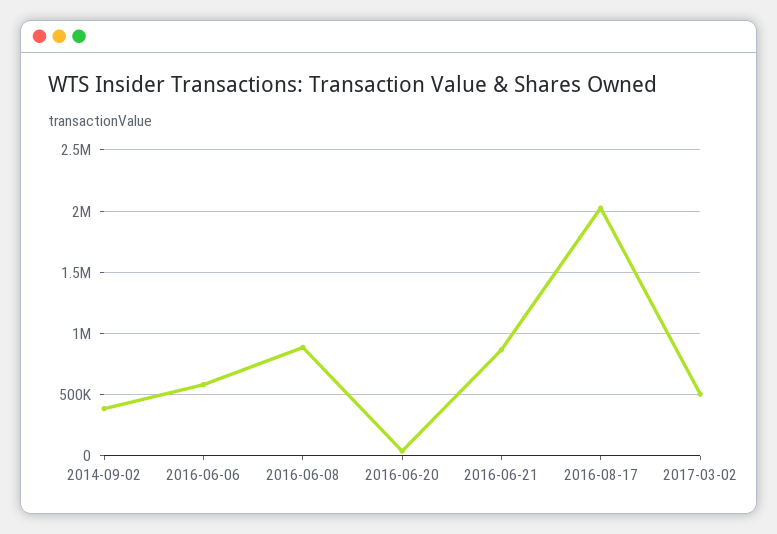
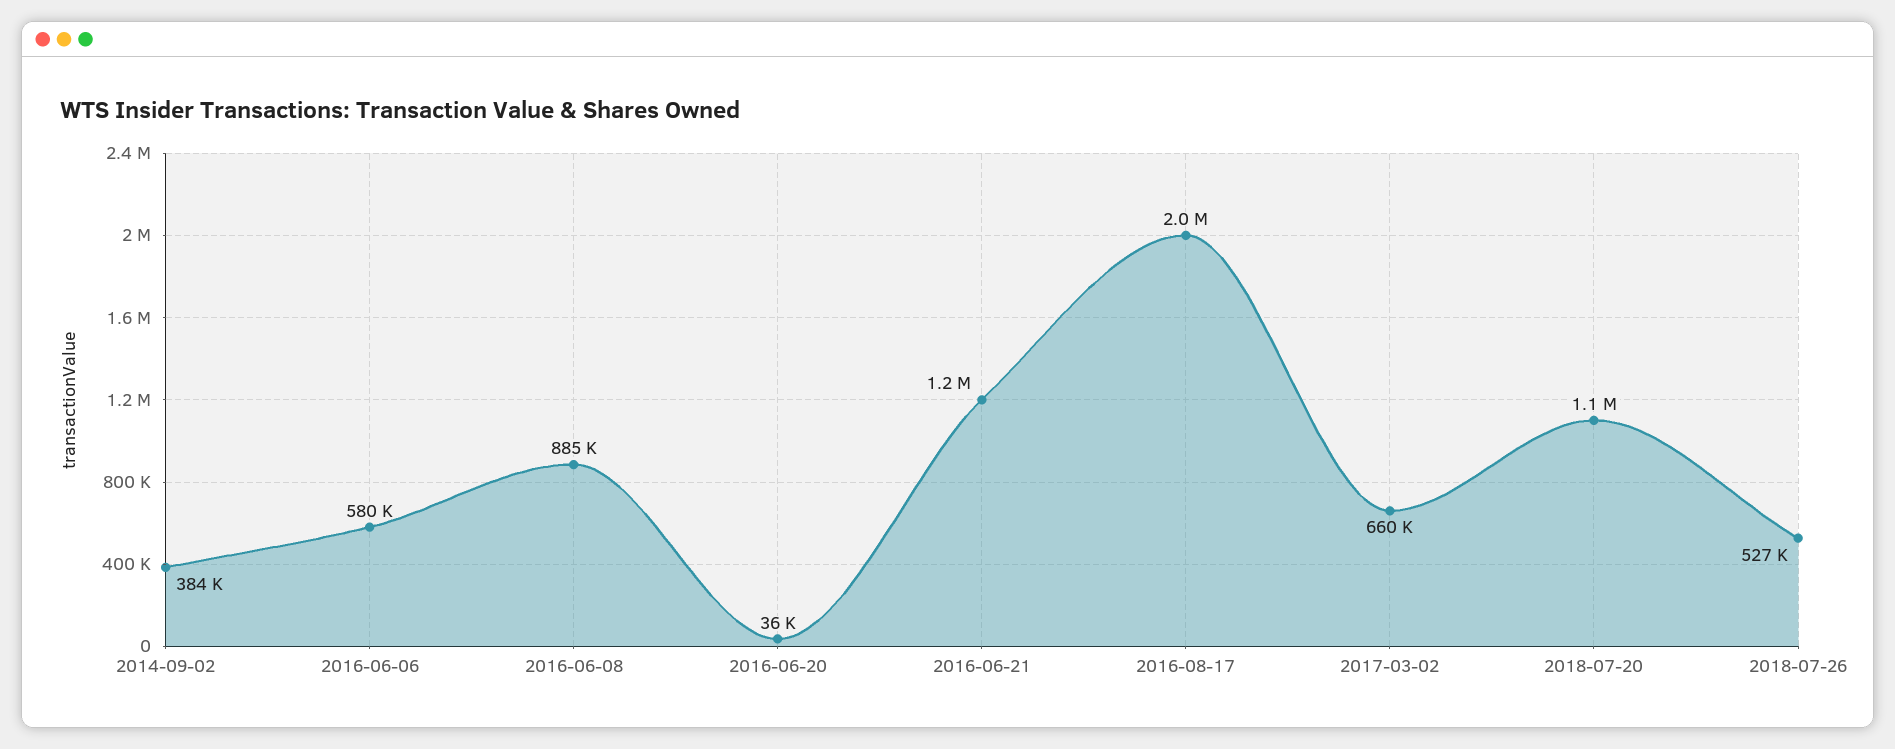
2016-06-21: 850000 -> 1200000
2017-03-02: 500000 -> 660000
2018-07-20: none -> 1100000
2018-07-26: none -> 527000

